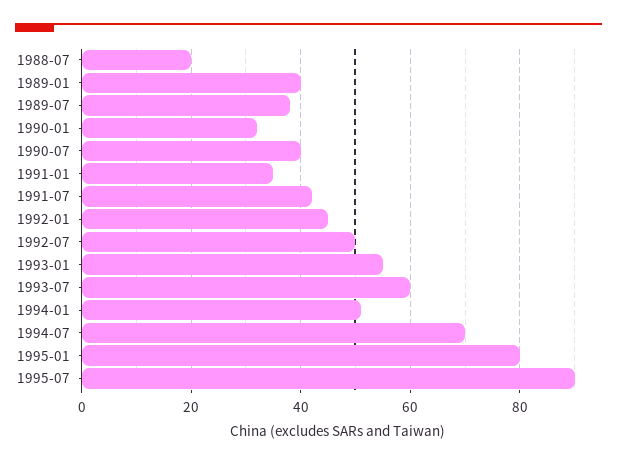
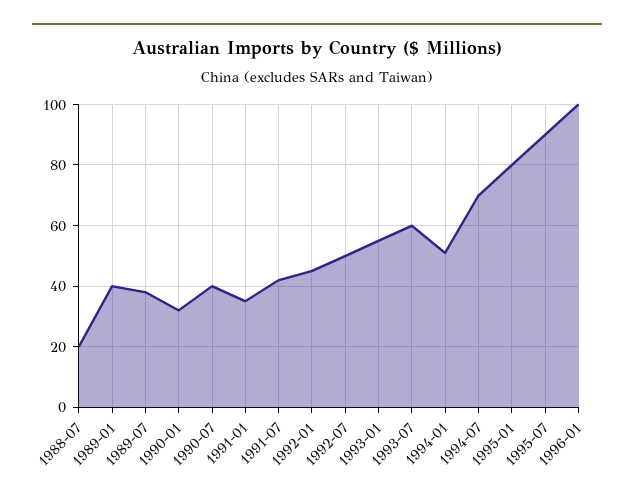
1996-01: none -> 100

